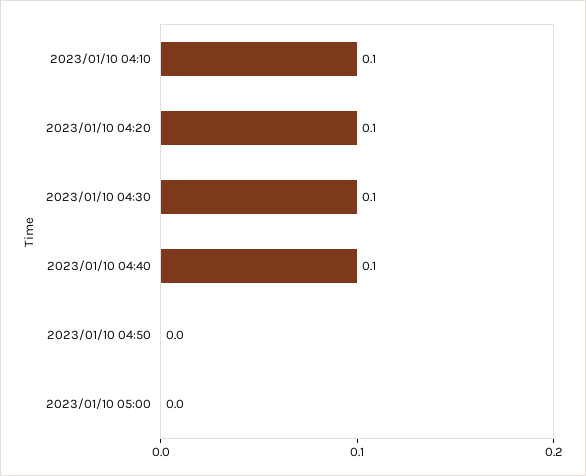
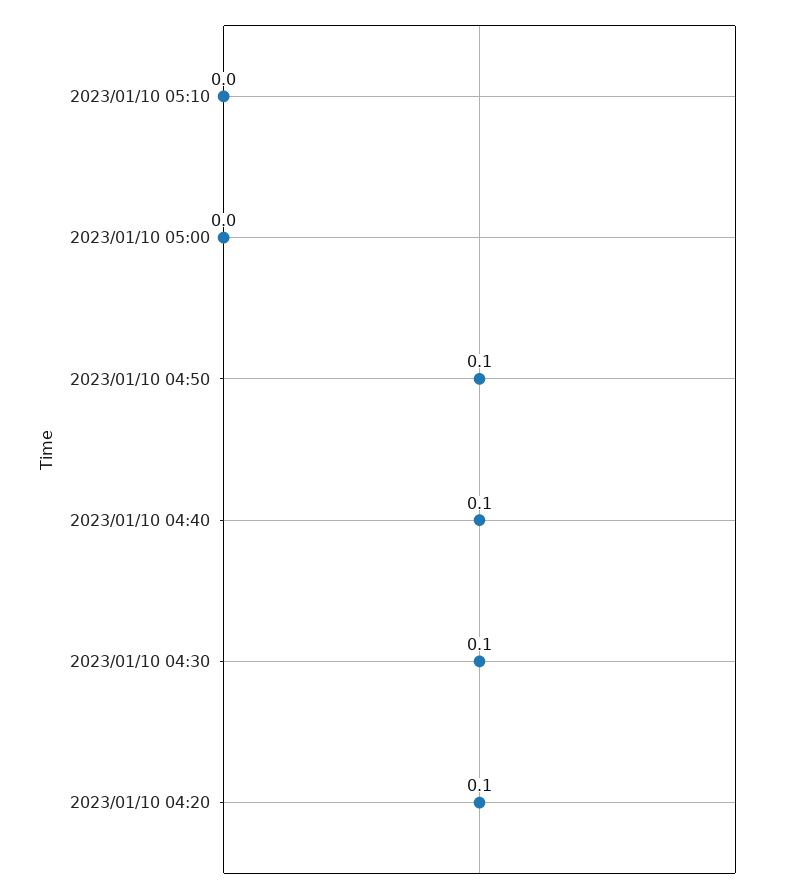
2023/01/10 04:10: 0.1 -> none
2023/01/10 04:50: 0 -> 0.1
2023/01/10 05:10: none -> 0

